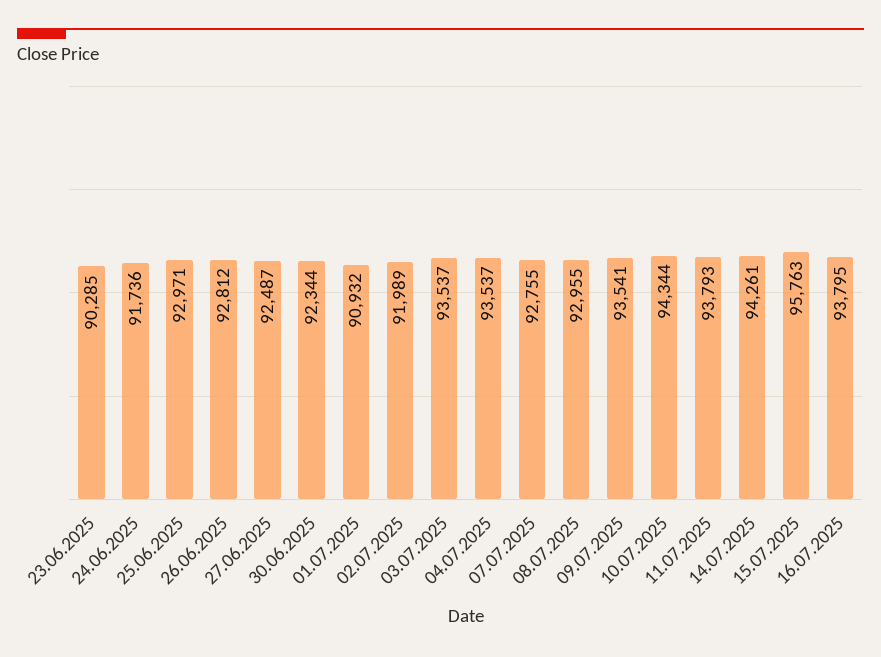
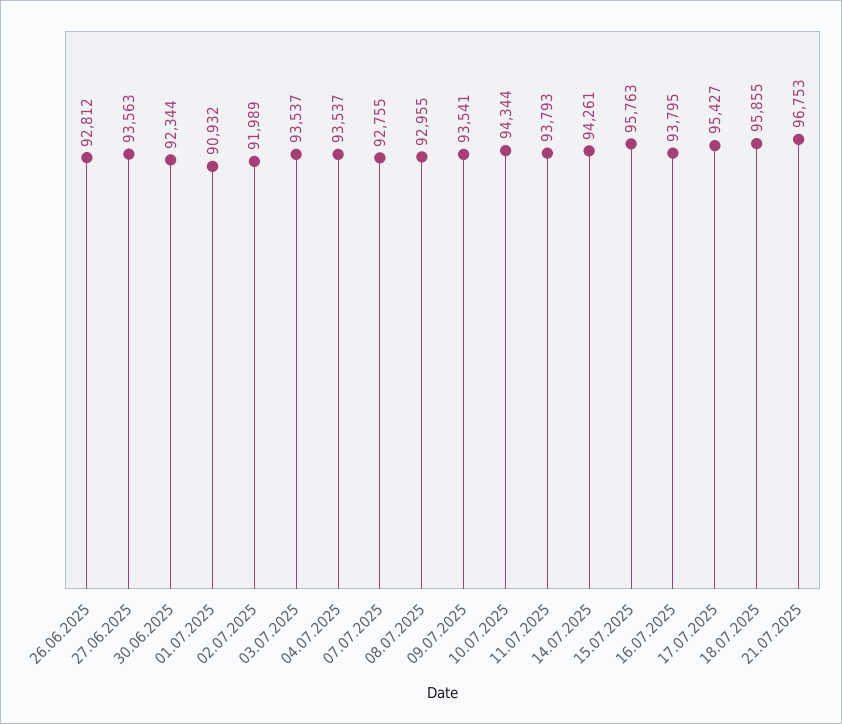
23.06.2025: 90285 -> none
24.06.2025: 91736 -> none
25.06.2025: 92971 -> none
27.06.2025: 92487 -> 93563
17.07.2025: none -> 95427
18.07.2025: none -> 95855
21.07.2025: none -> 96753

